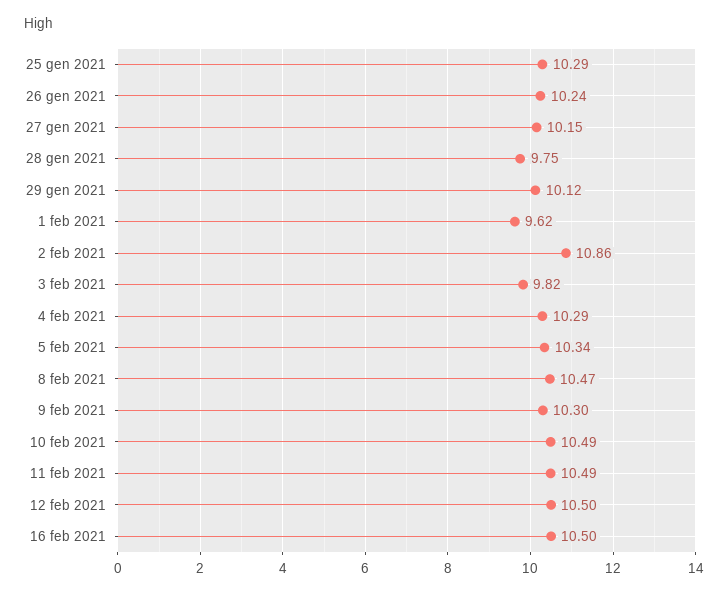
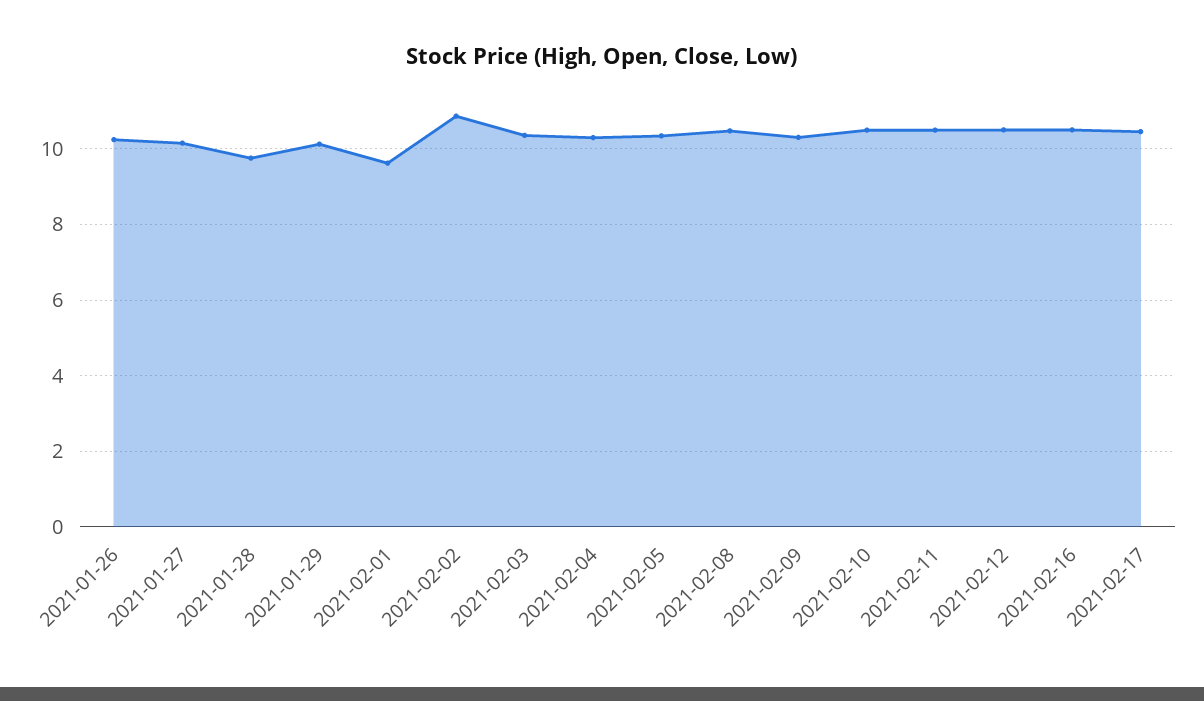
25 gen 2021: 10.29 -> none
3 feb 2021: 9.82 -> 10.4
2021-02-17: none -> 10.4

